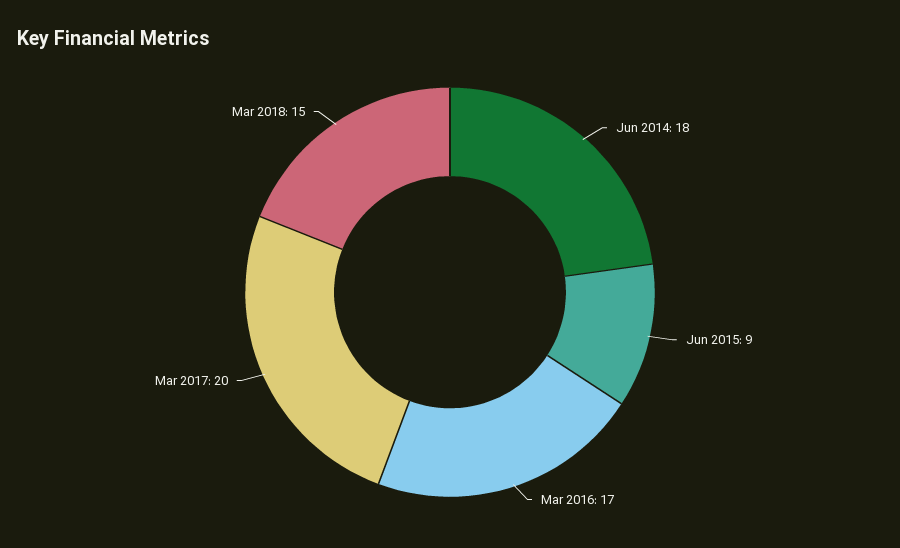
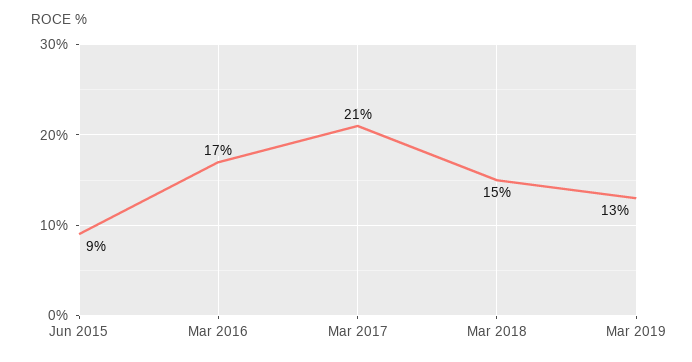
Jun 2014: 18 -> none
Mar 2017: 20 -> 21
Mar 2019: none -> 13

